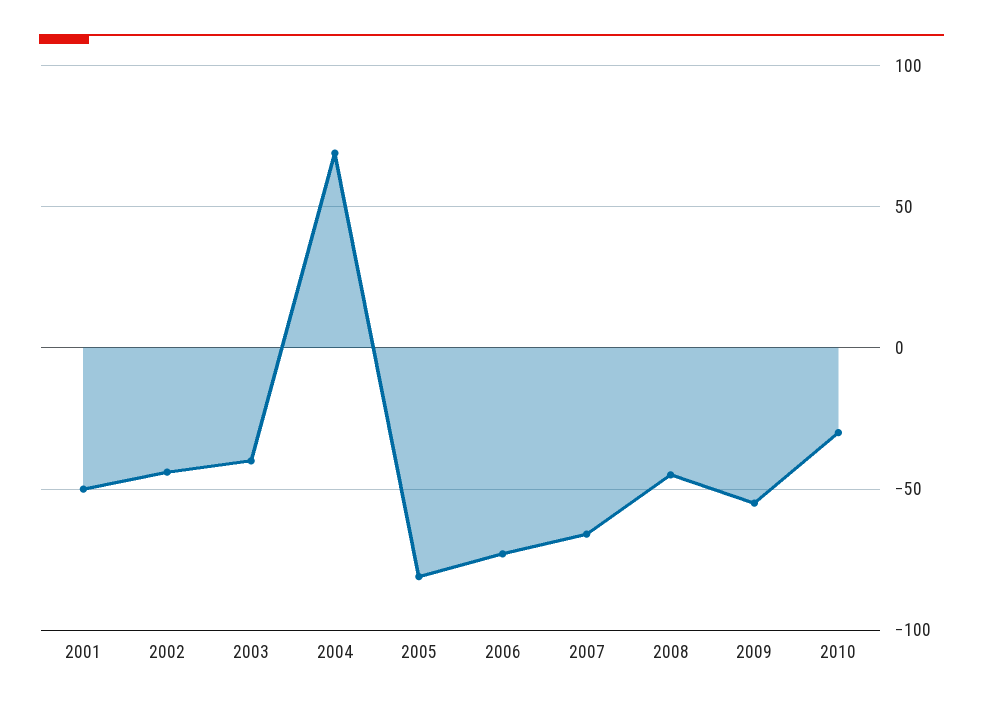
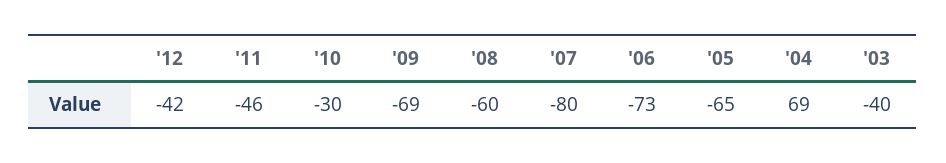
2001: -50 -> none
2002: -45 -> none
2005: -80 -> -65
2007: -65 -> -80
2008: -45 -> -60
2009: -55 -> -69
'12: none -> -42
'11: none -> -46

